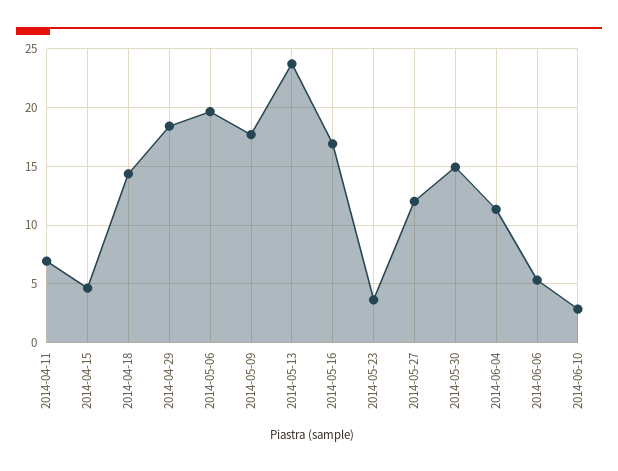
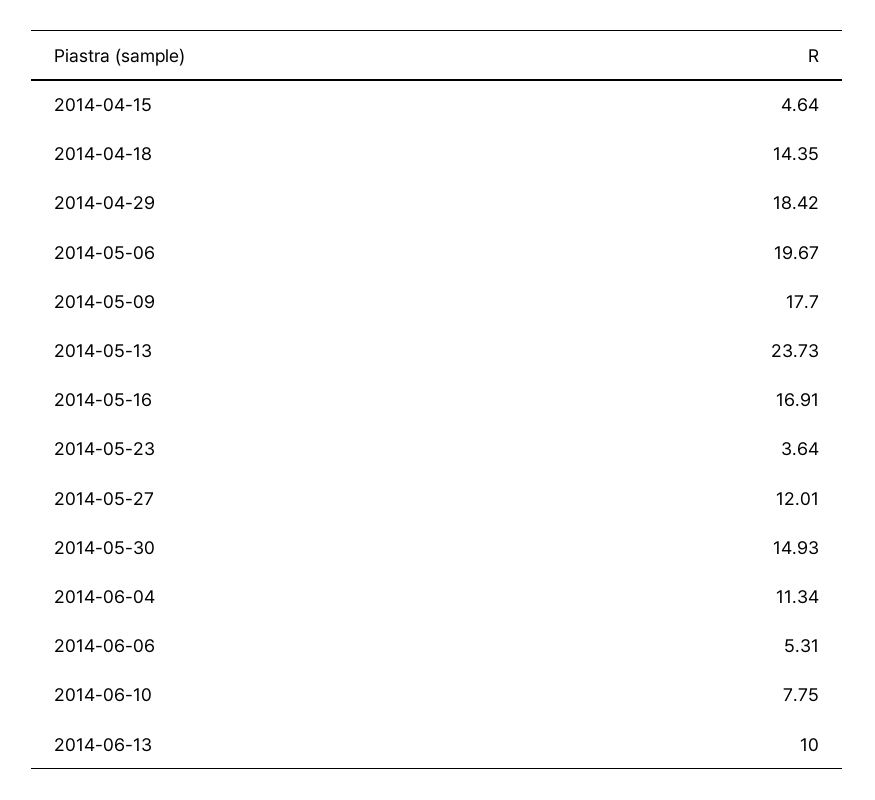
2014-04-11: 7 -> none
2014-06-10: 3 -> 7.75
2014-06-13: none -> 10

